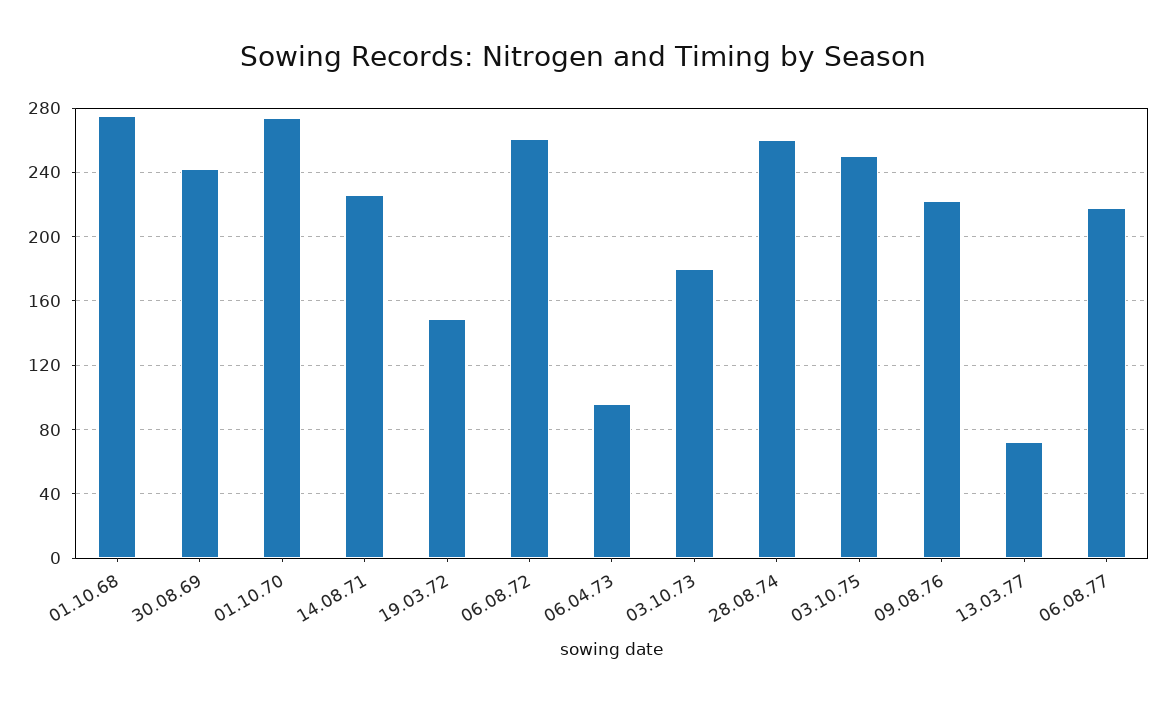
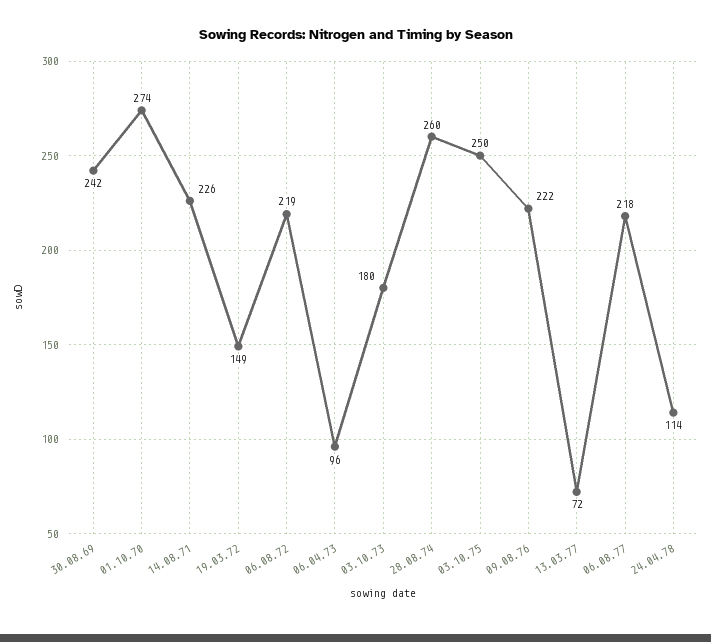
01.10.68: 275 -> none
06.08.72: 260 -> 219
24.04.78: none -> 114

